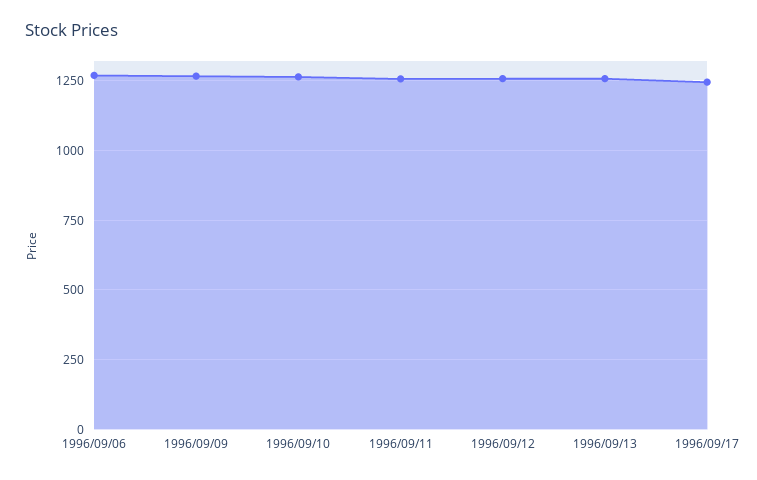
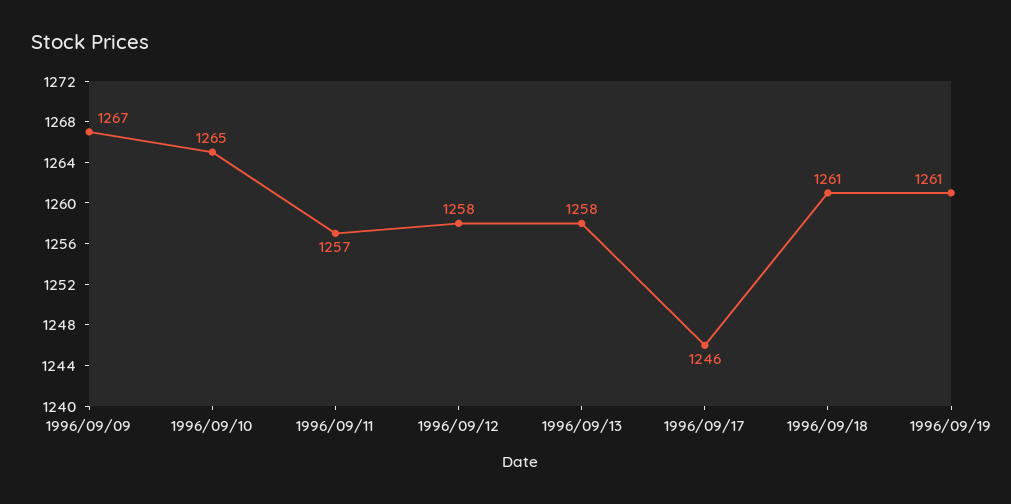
1996/09/06: 1275 -> none
1996/09/18: none -> 1261
1996/09/19: none -> 1261

